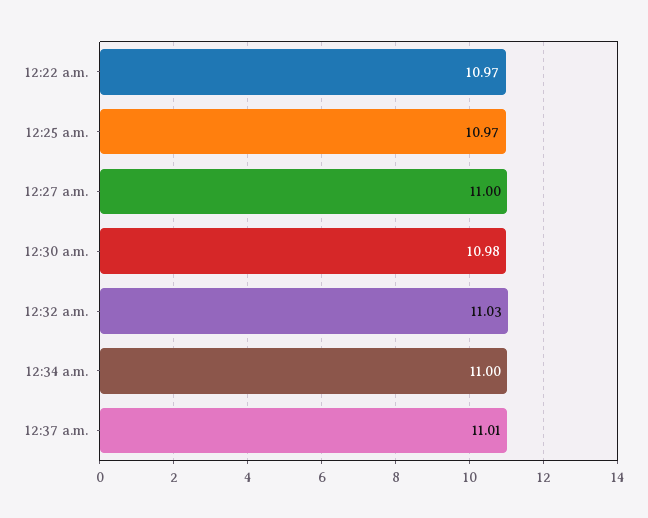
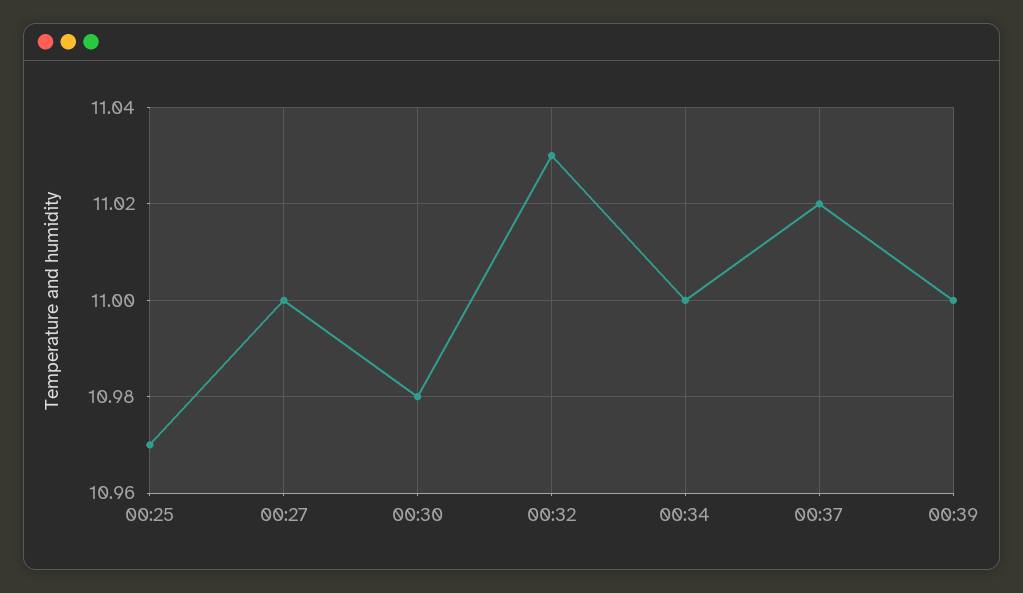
12:22 a.m.: 10.97 -> none
12:37 a.m.: 11.01 -> 11.02
00:39: none -> 11

